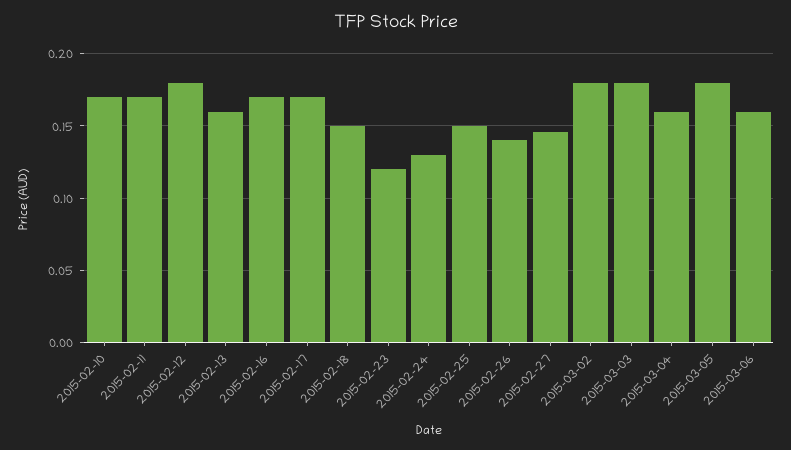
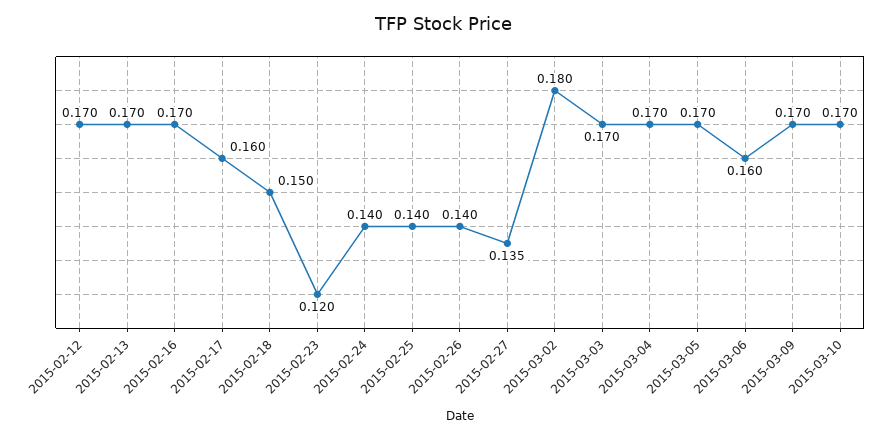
2015-02-10: 0.17 -> none
2015-02-11: 0.17 -> none
2015-02-12: 0.18 -> 0.17
2015-02-13: 0.16 -> 0.17
2015-02-17: 0.17 -> 0.16
2015-02-24: 0.13 -> 0.14
2015-02-25: 0.15 -> 0.14
2015-02-27: 0.145 -> 0.135
2015-03-03: 0.18 -> 0.17
2015-03-04: 0.16 -> 0.17
2015-03-05: 0.18 -> 0.17
2015-03-09: none -> 0.17
2015-03-10: none -> 0.17

